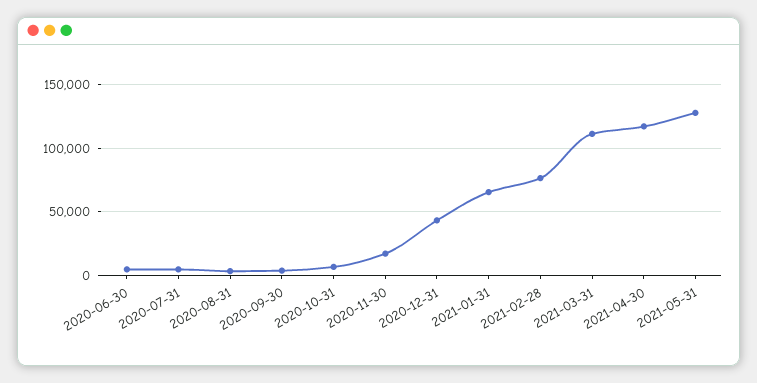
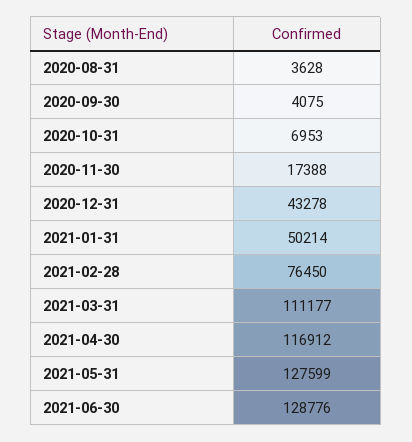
2020-06-30: 5000 -> none
2020-07-31: 5000 -> none
2021-01-31: 65000 -> 50214
2021-06-30: none -> 128776

